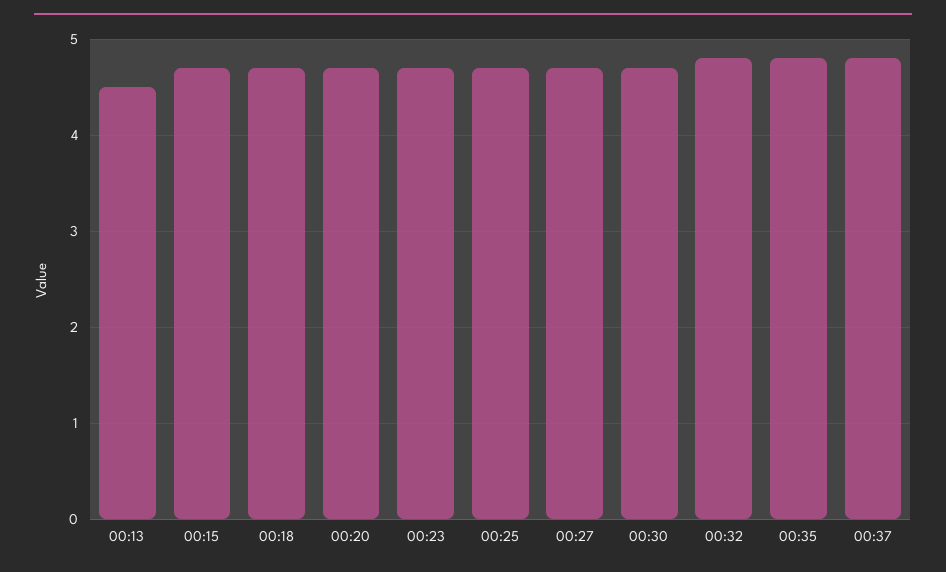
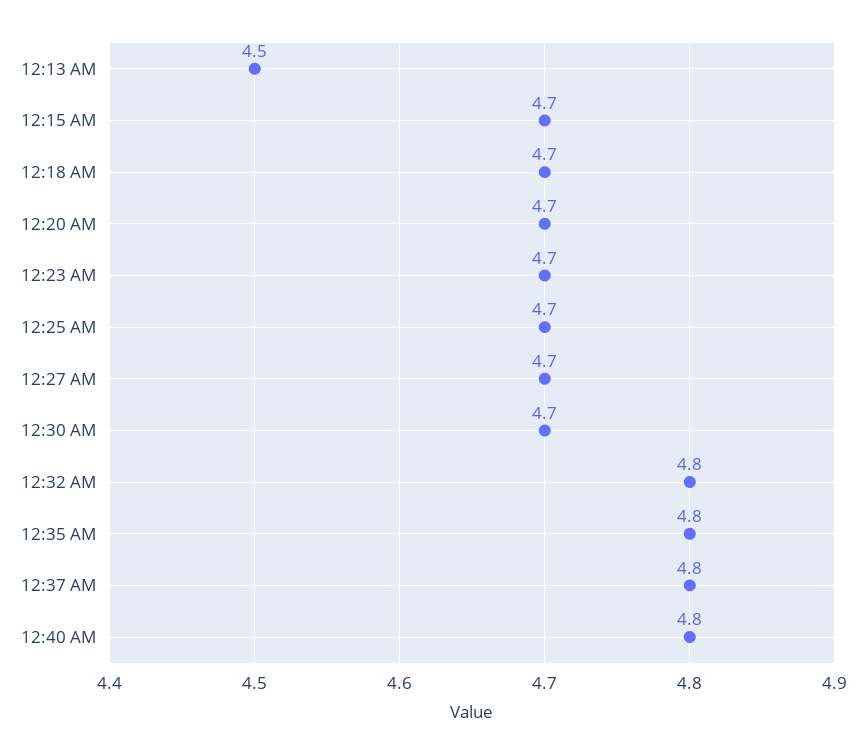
12:40 AM: none -> 4.8

